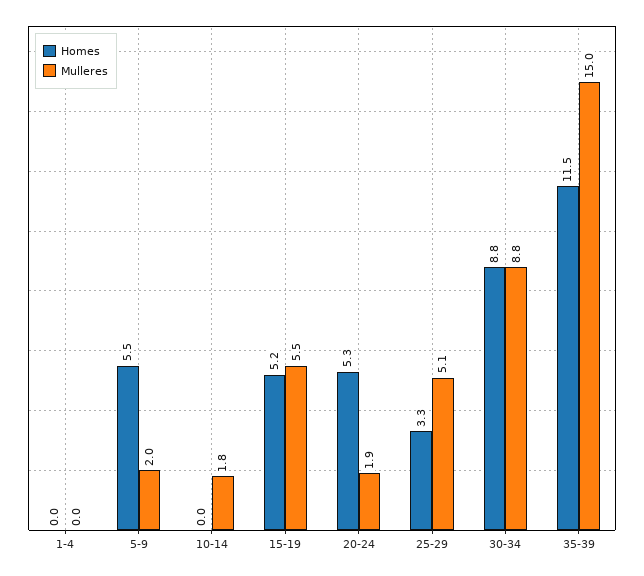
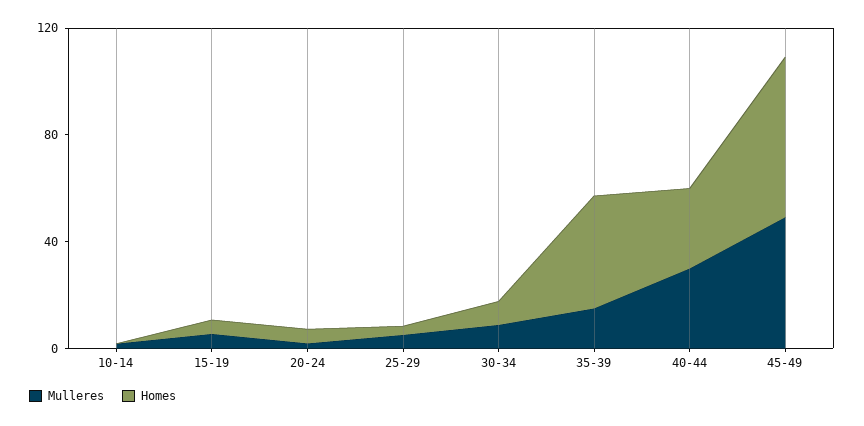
Homes, 1-4: 0 -> none
Mulleres, 1-4: 0 -> none
Homes, 5-9: 5.5 -> none
Mulleres, 5-9: 2 -> none
Homes, 35-39: 11.5 -> 40
Mulleres, 40-44: none -> 30
Homes, 40-44: none -> 30
Mulleres, 45-49: none -> 50
Homes, 45-49: none -> 60

